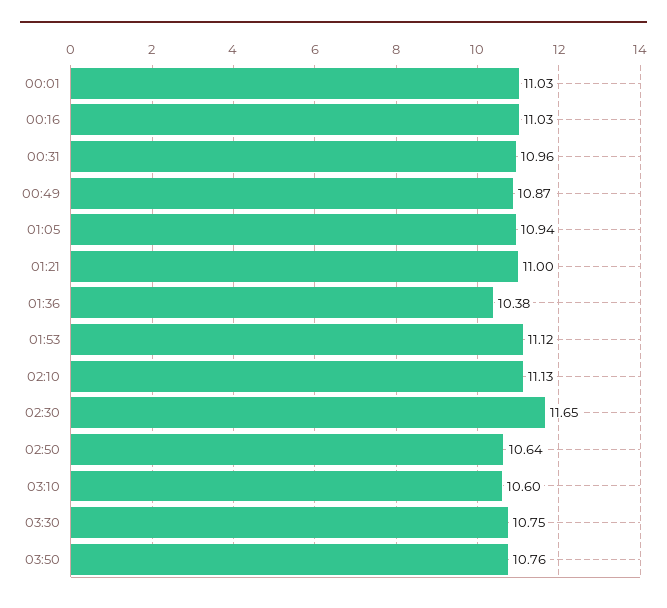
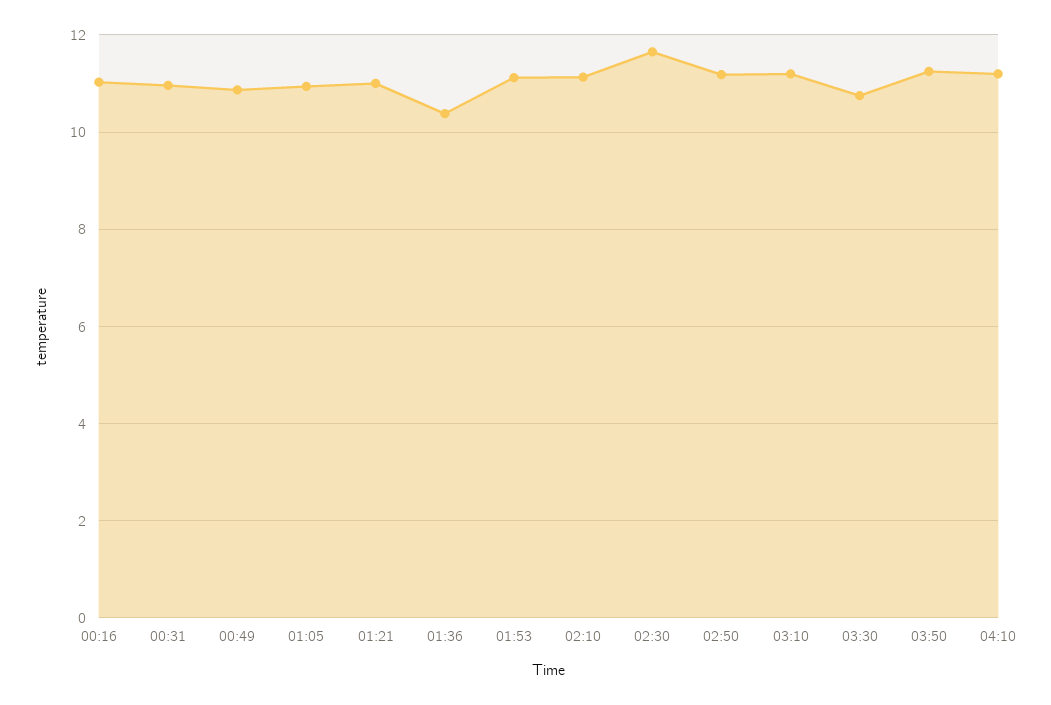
00:01: 11.03 -> none
02:50: 10.64 -> 11.2
03:10: 10.6 -> 11.2
03:50: 10.76 -> 11.2
04:10: none -> 11.2

